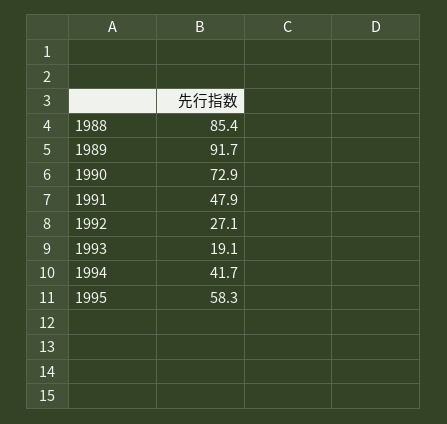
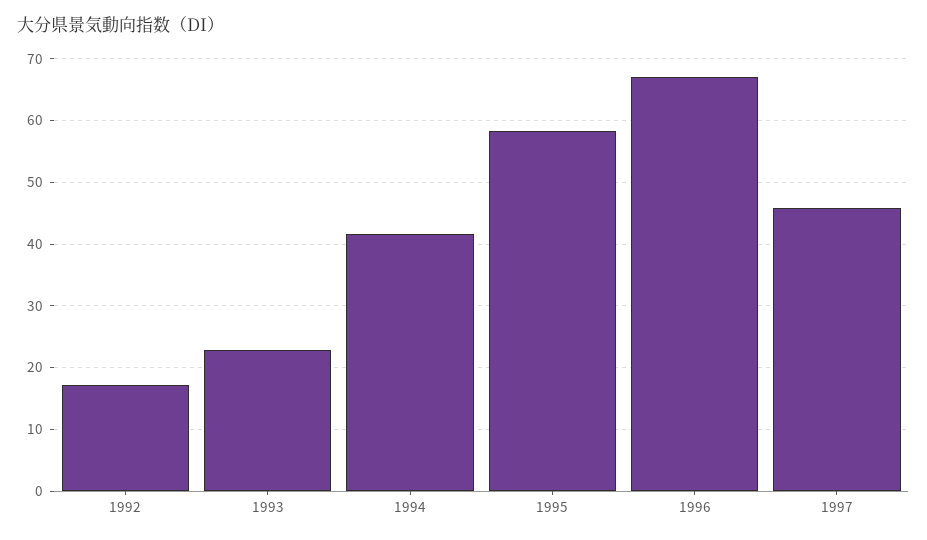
1988: 85.4 -> none
1989: 91.7 -> none
1990: 72.9 -> none
1991: 47.9 -> none
1992: 27.1 -> 17
1993: 19.1 -> 23
1996: none -> 67
1997: none -> 46

